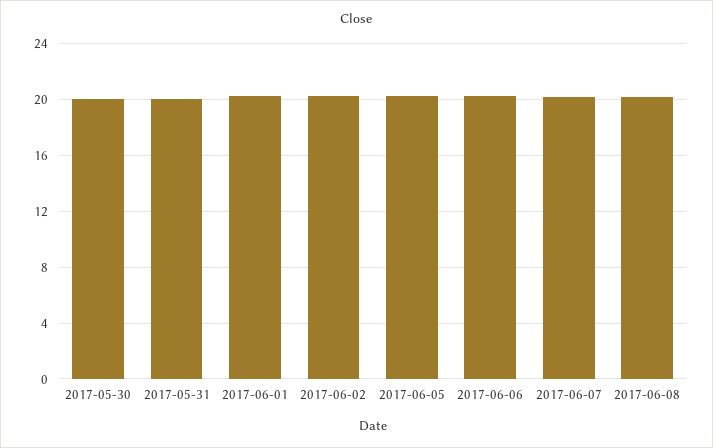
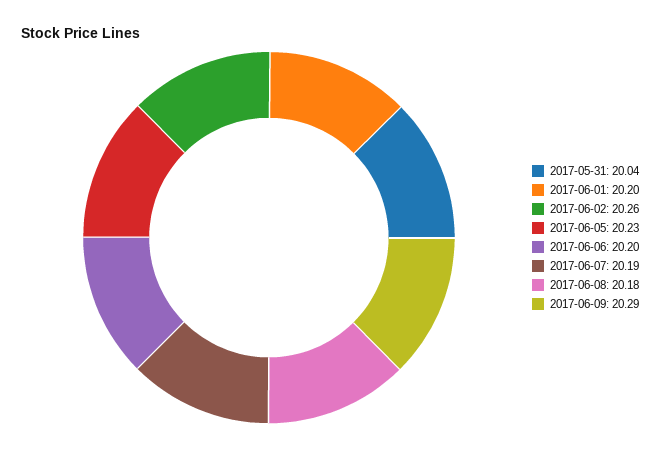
2017-05-30: 20 -> none
2017-06-09: none -> 20.29

